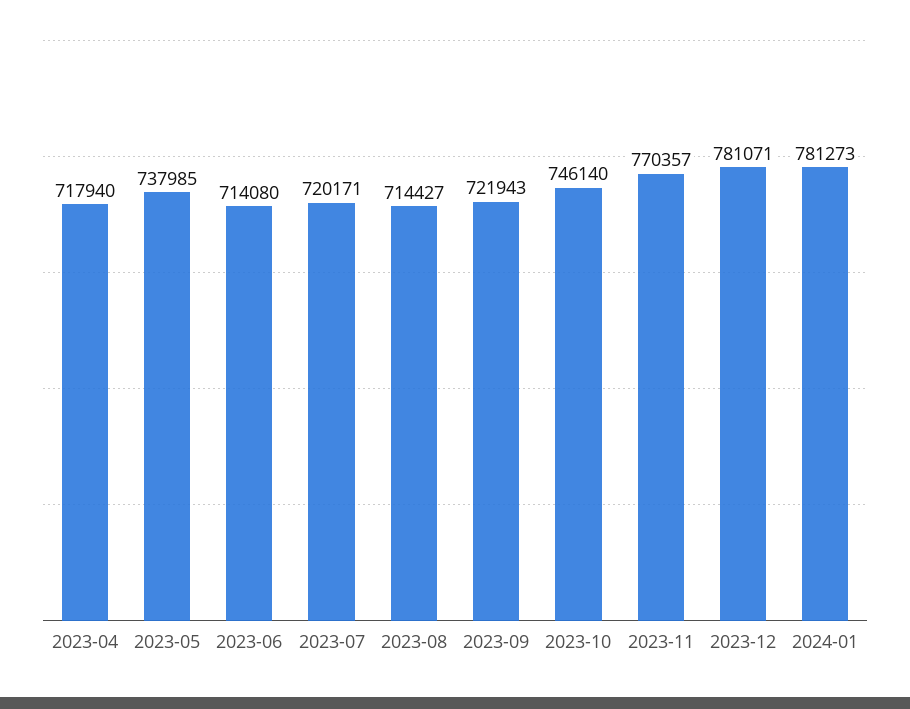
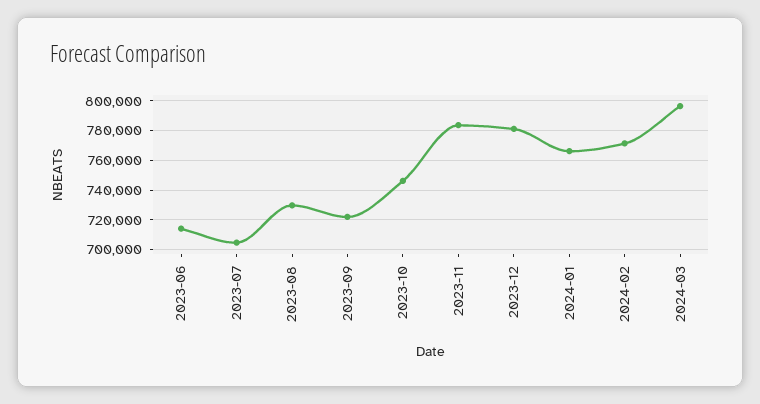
2023-04: 717940 -> none
2023-05: 737985 -> none
2023-07: 720171 -> 705000
2023-08: 714427 -> 730000
2023-11: 770357 -> 785000
2024-01: 781273 -> 765000
2024-02: none -> 770000
2024-03: none -> 795000

